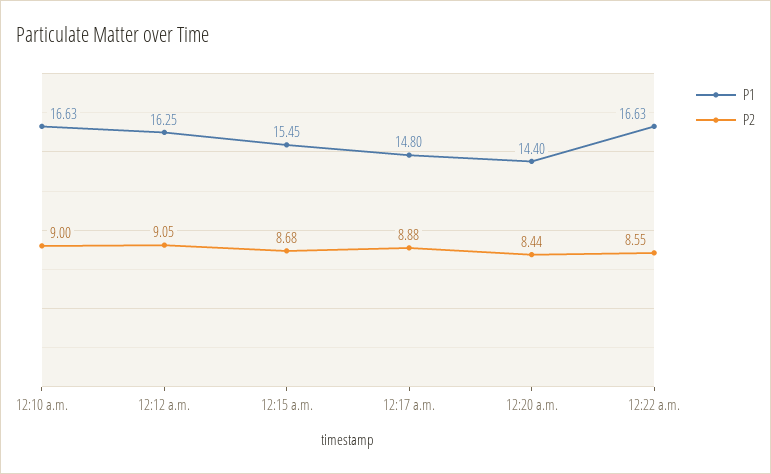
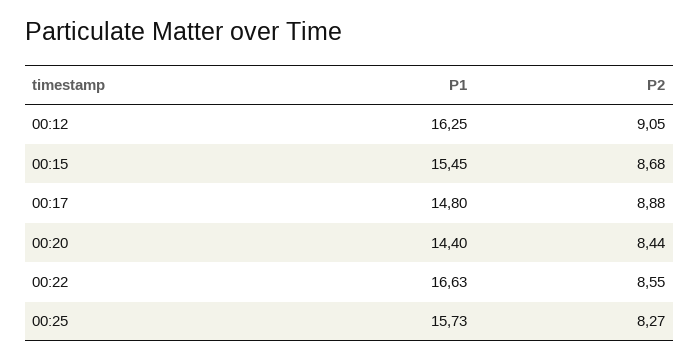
P1, 12:10 a.m.: 16.63 -> none
P2, 12:10 a.m.: 9 -> none
P1, 00:25: none -> 15.73
P2, 00:25: none -> 8.27

